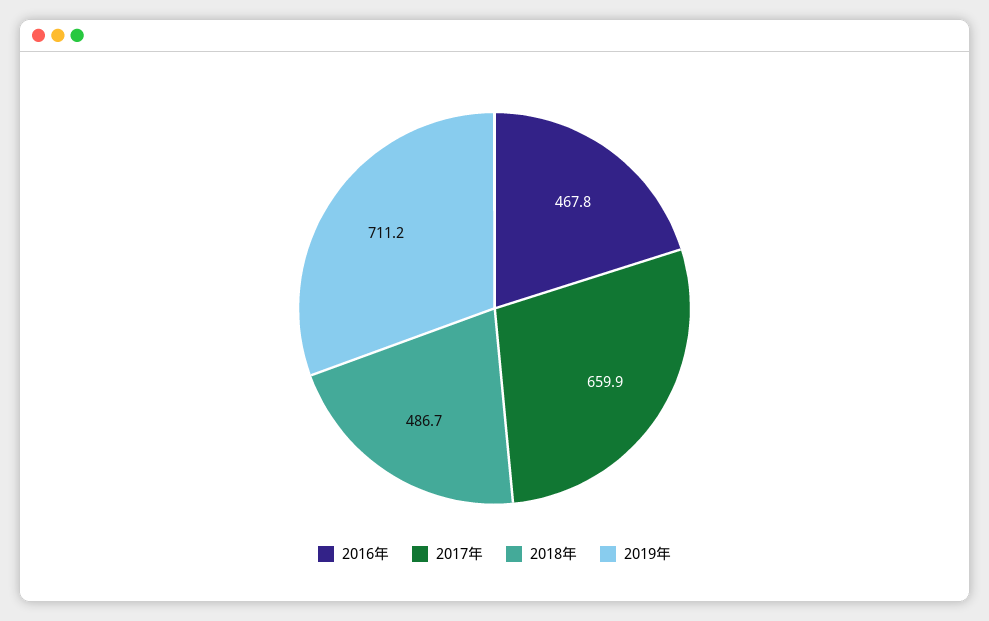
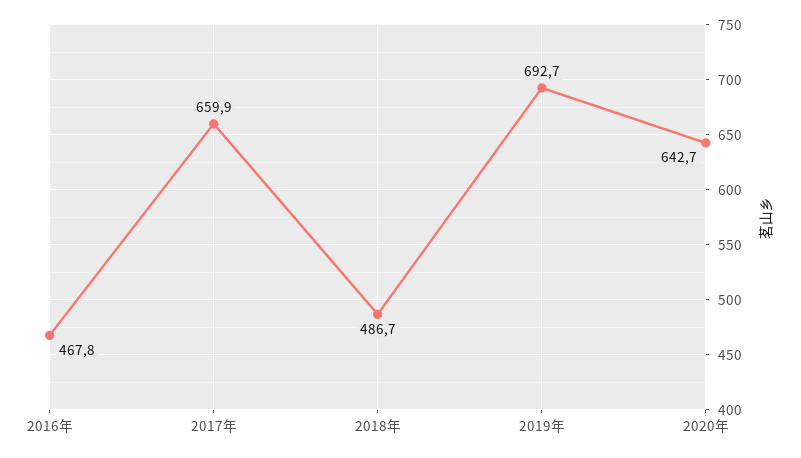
2019年: 711.2 -> 692.7
2020年: none -> 642.7

